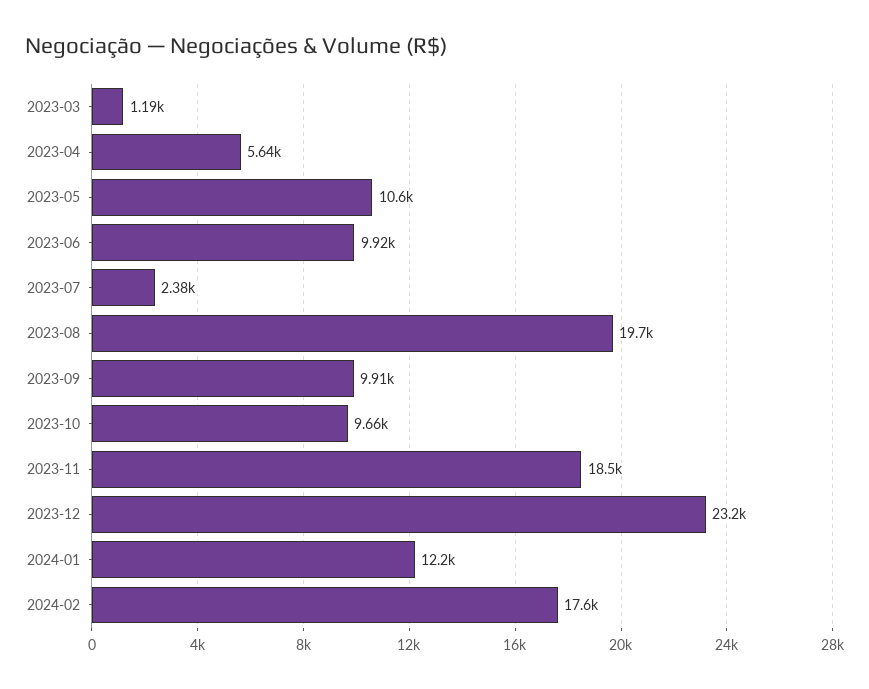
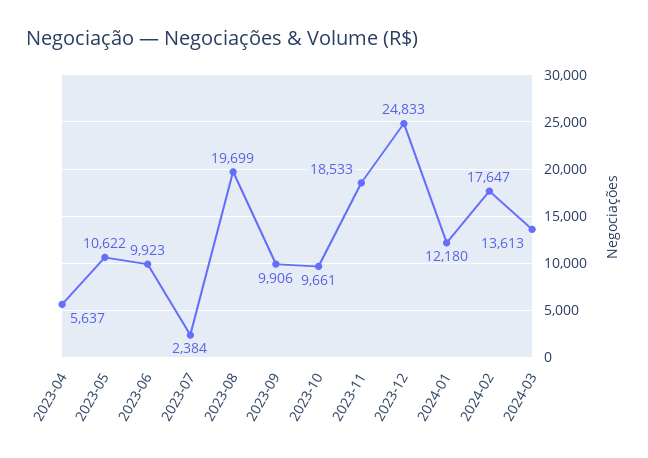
2023-03: 1190 -> none
2023-12: 23200 -> 24833
2024-03: none -> 13613

